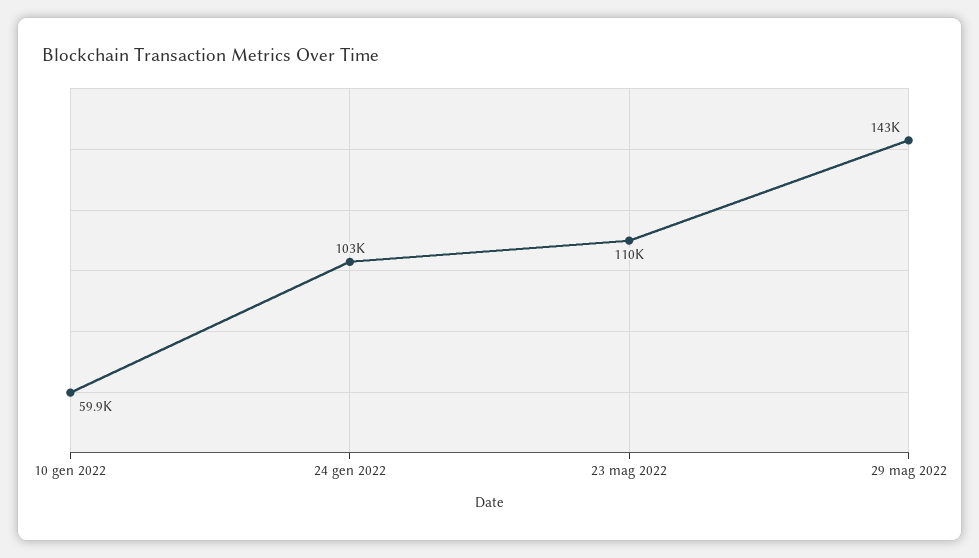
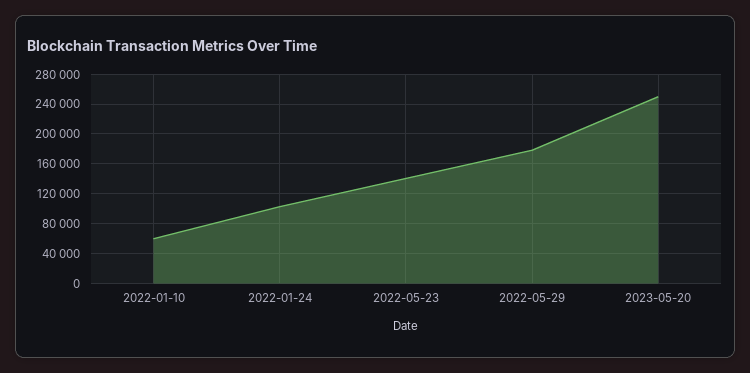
23 mag 2022: 110000 -> 140000
29 mag 2022: 143000 -> 180000
2023-05-20: none -> 250000

